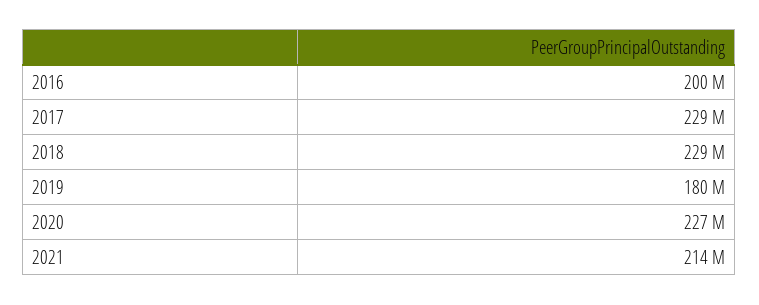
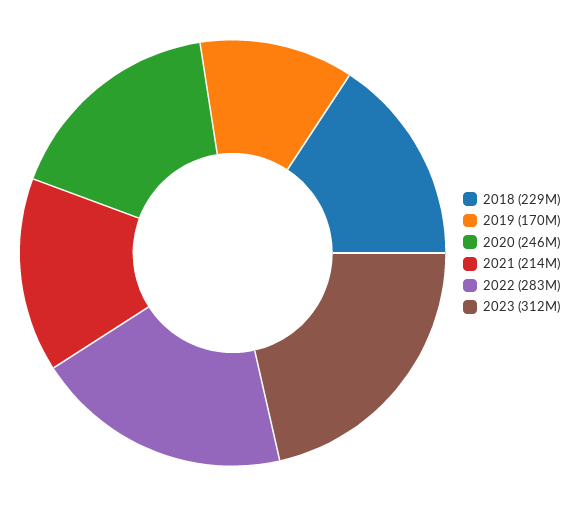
2016: 200000000 -> none
2017: 229000000 -> none
2019: 180000000 -> 170000000
2020: 227000000 -> 246000000
2022: none -> 283000000
2023: none -> 312000000

